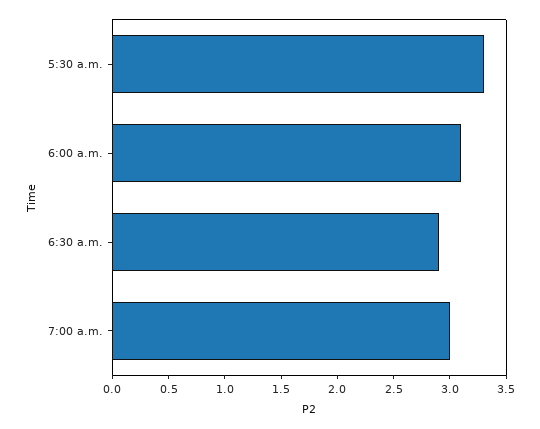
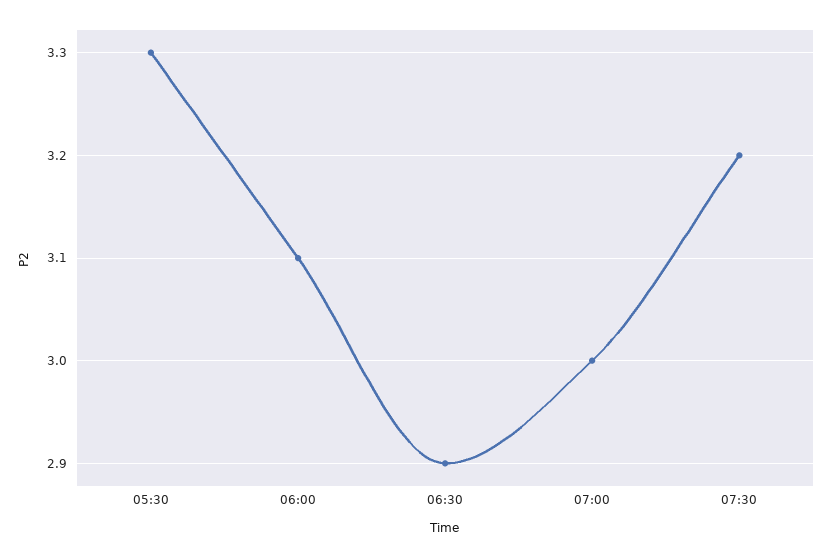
07:30: none -> 3.2

